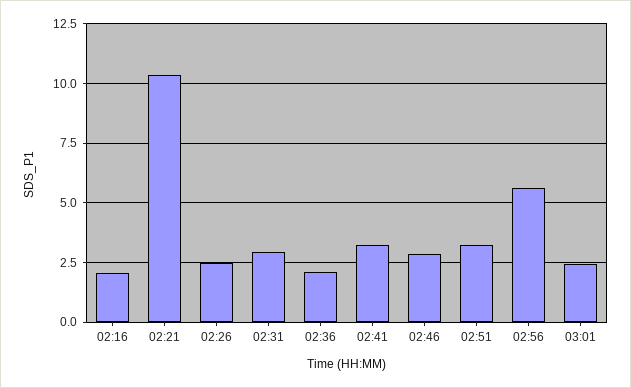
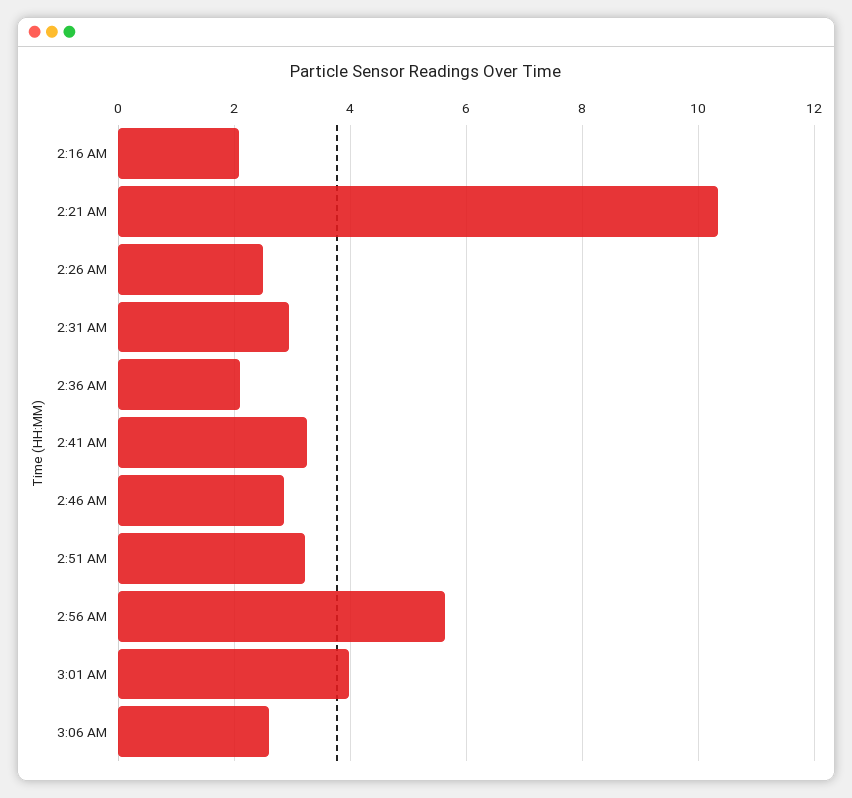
03:01: 2.5 -> 4
3:06 AM: none -> 2.6

